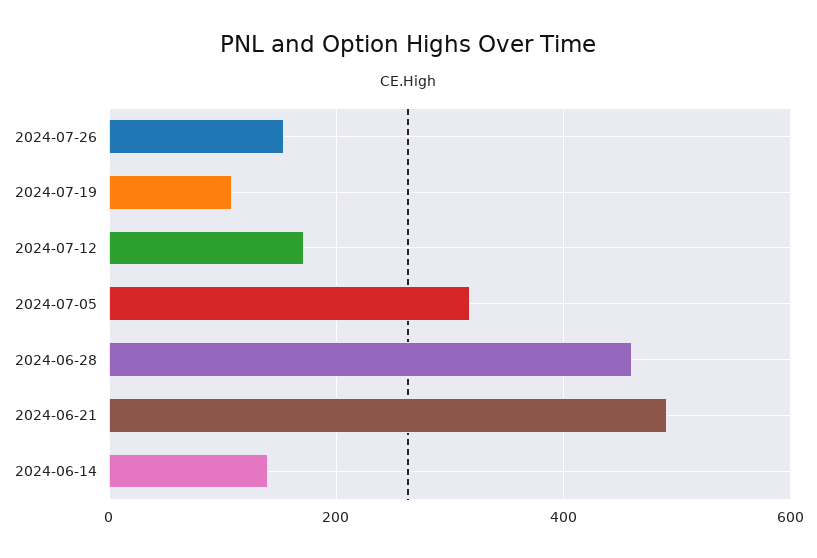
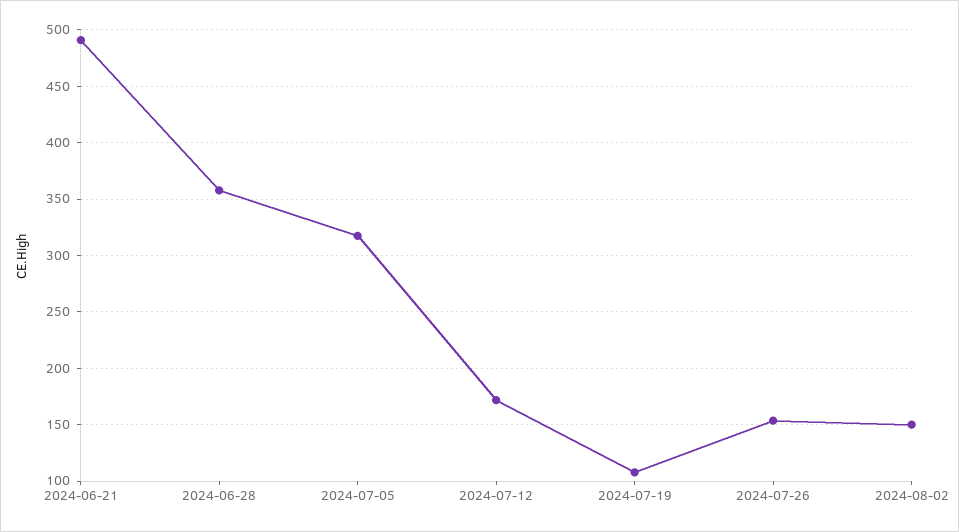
2024-06-28: 460 -> 360
2024-06-14: 140 -> none
2024-08-02: none -> 150

